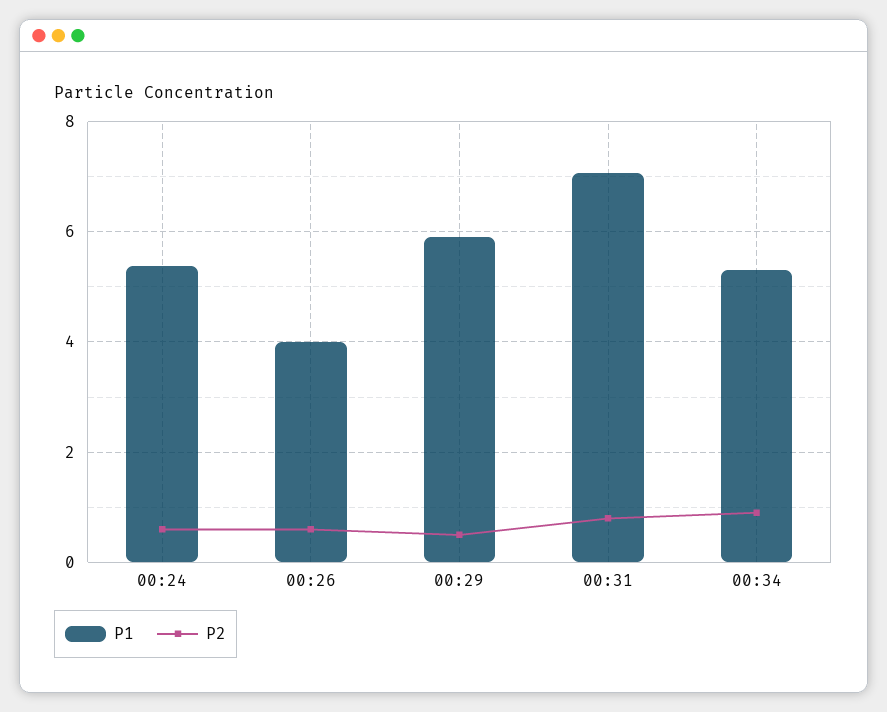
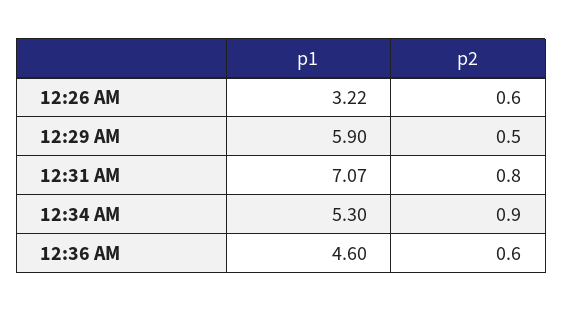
P1, 00:24: 5.4 -> none
P2, 00:24: 0.6 -> none
P1, 00:26: 4 -> 3.22
P1, 12:36 AM: none -> 4.6
P2, 12:36 AM: none -> 0.6

